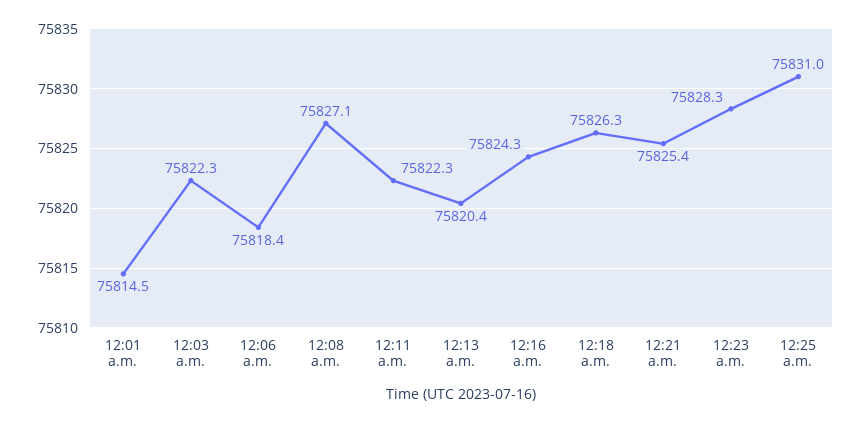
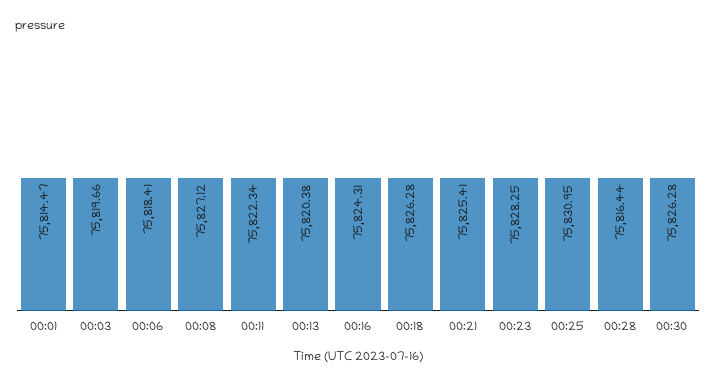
12:03 a.m.: 75822.3 -> 75819.66
00:28: none -> 75816.44
00:30: none -> 75826.28

